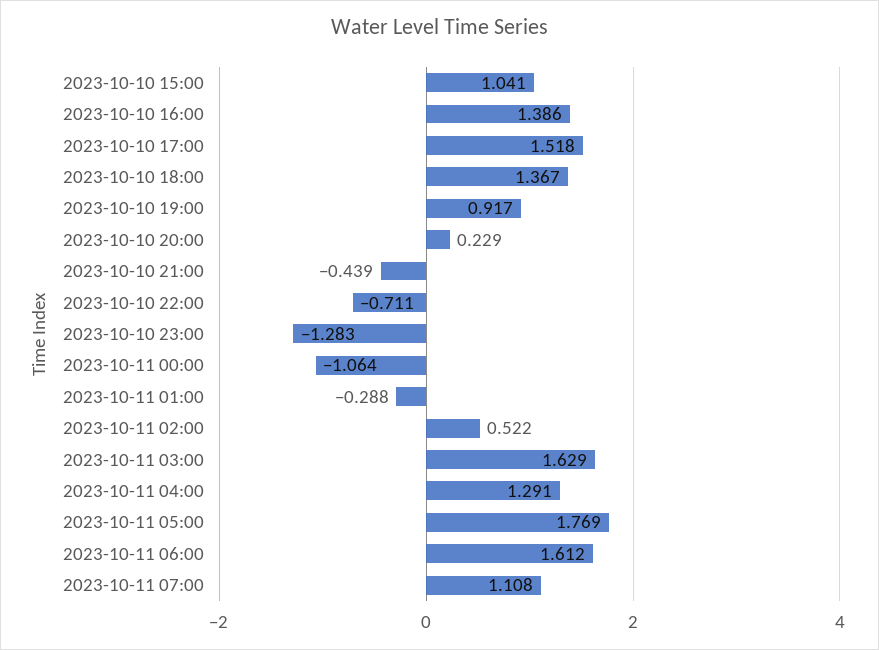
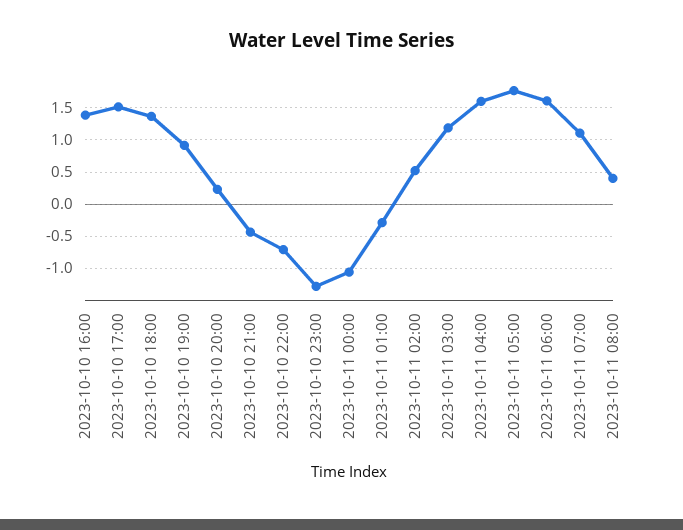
2023-10-10 15:00: 1.041 -> none
2023-10-11 03:00: 1.629 -> 1.2
2023-10-11 04:00: 1.291 -> 1.6
2023-10-11 08:00: none -> 0.4

